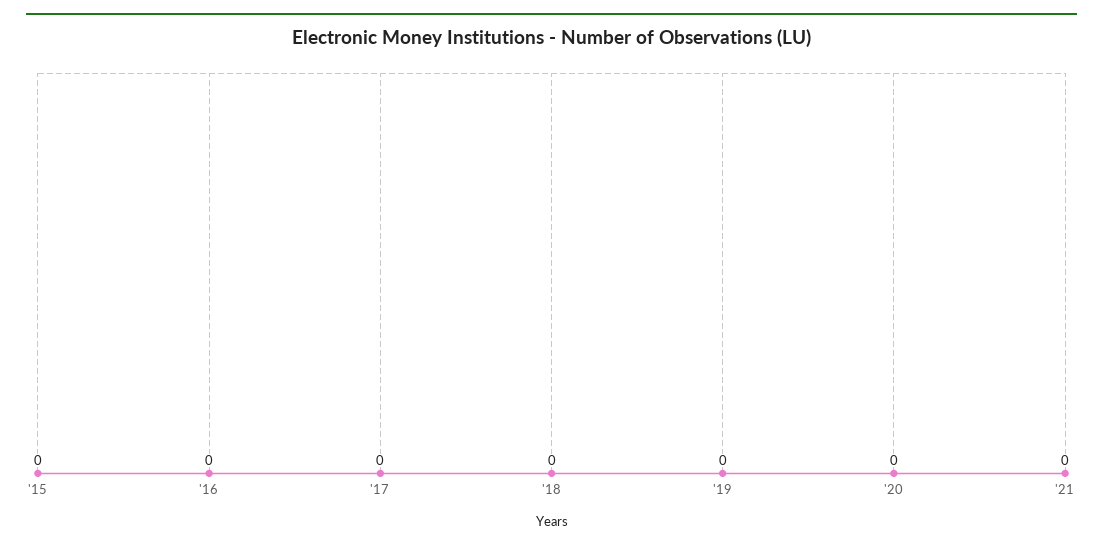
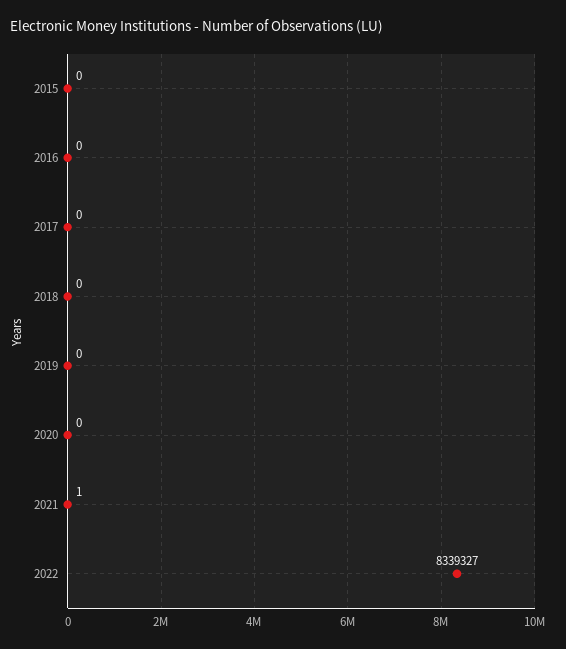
'21: 0 -> 1
2022: none -> 8339327

